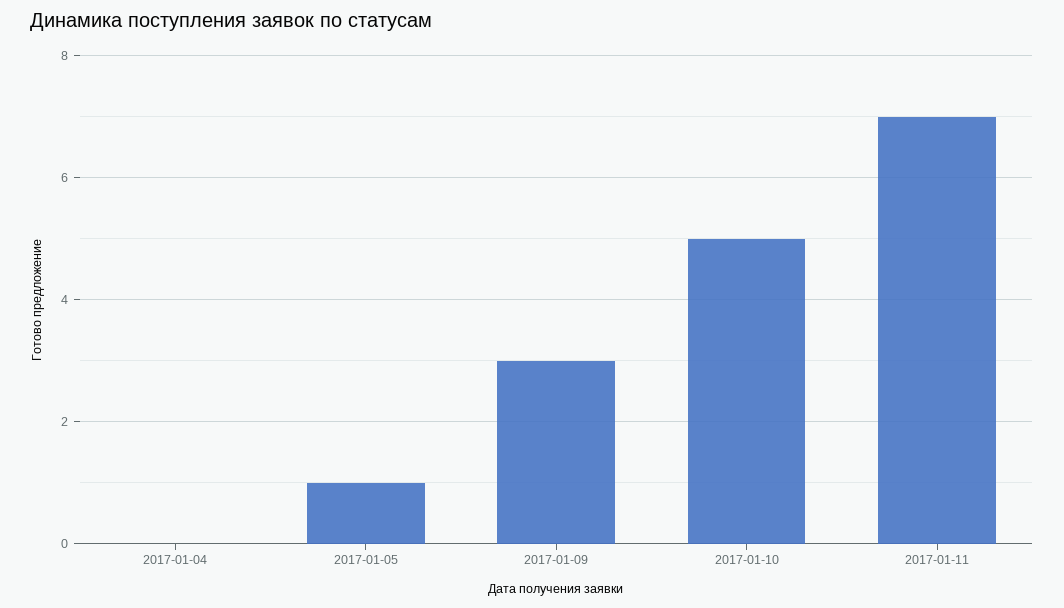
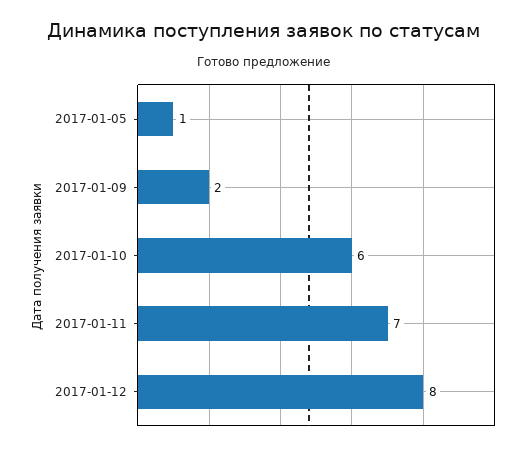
2017-01-04: 0 -> none
2017-01-09: 3 -> 2
2017-01-10: 5 -> 6
2017-01-12: none -> 8

